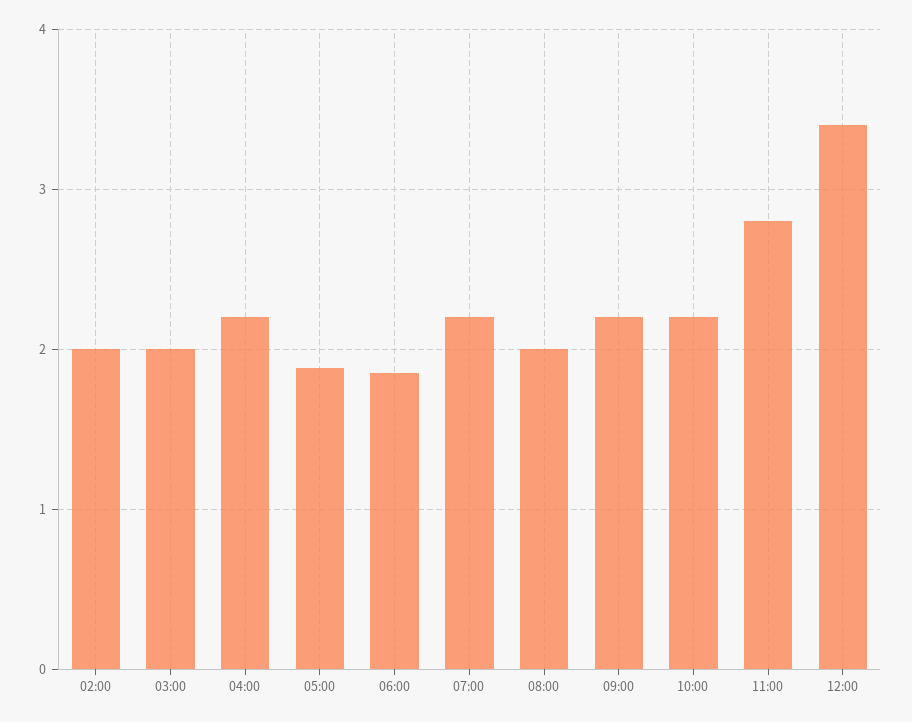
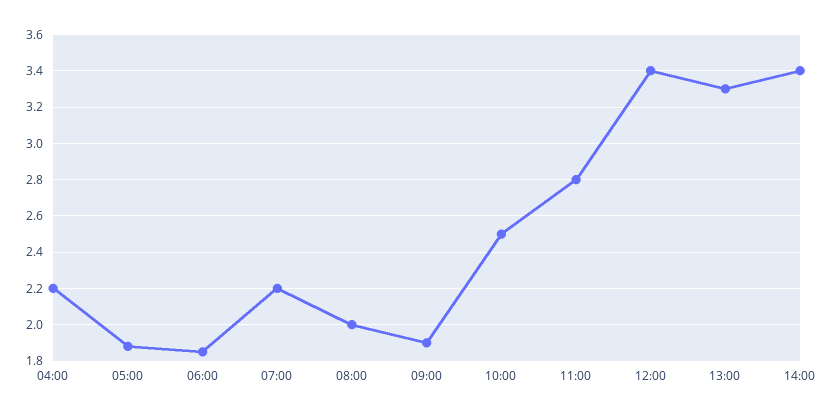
02:00: 2 -> none
03:00: 2 -> none
09:00: 2.2 -> 1.9
10:00: 2.2 -> 2.5
13:00: none -> 3.3
14:00: none -> 3.4

